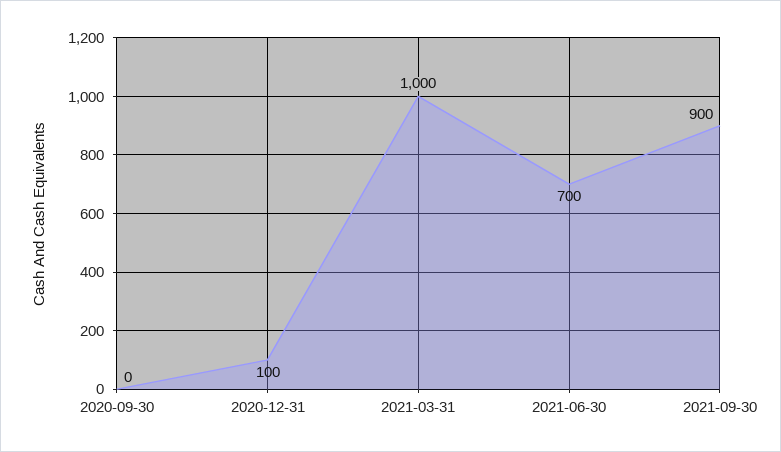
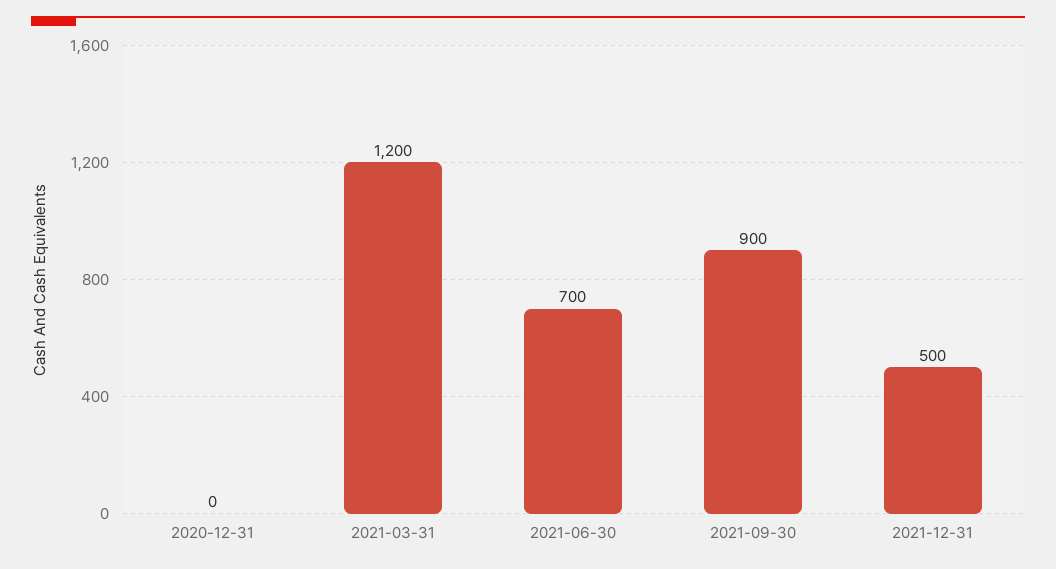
2020-09-30: 0 -> none
2020-12-31: 100 -> 0
2021-03-31: 1000 -> 1200
2021-12-31: none -> 500

